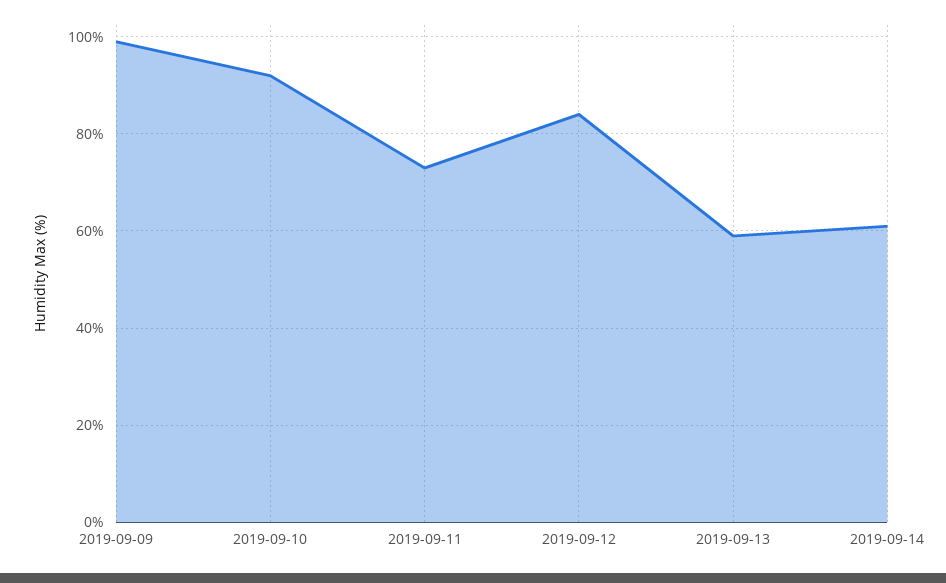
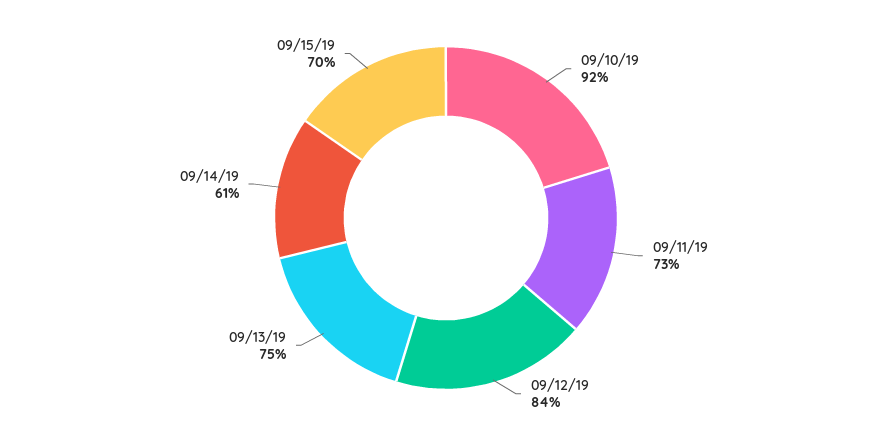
2019-09-09: 100 -> none
2019-09-13: 60 -> 75
09/15/19: none -> 70

